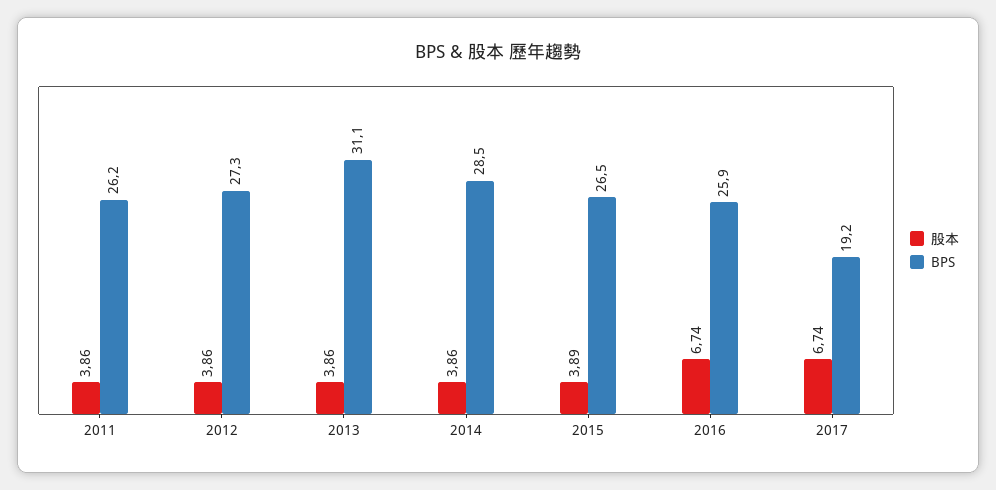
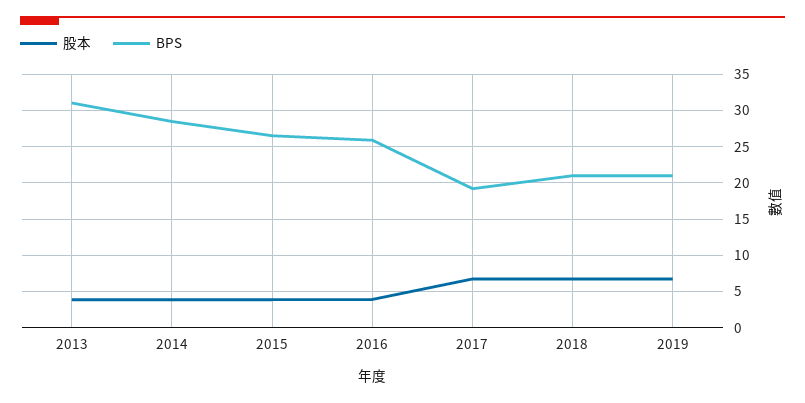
股本, 2011: 3.86 -> none
BPS, 2011: 26.2 -> none
股本, 2012: 3.86 -> none
BPS, 2012: 27.3 -> none
股本, 2016: 6.74 -> 4
股本, 2018: none -> 7
BPS, 2018: none -> 21
股本, 2019: none -> 7
BPS, 2019: none -> 21

